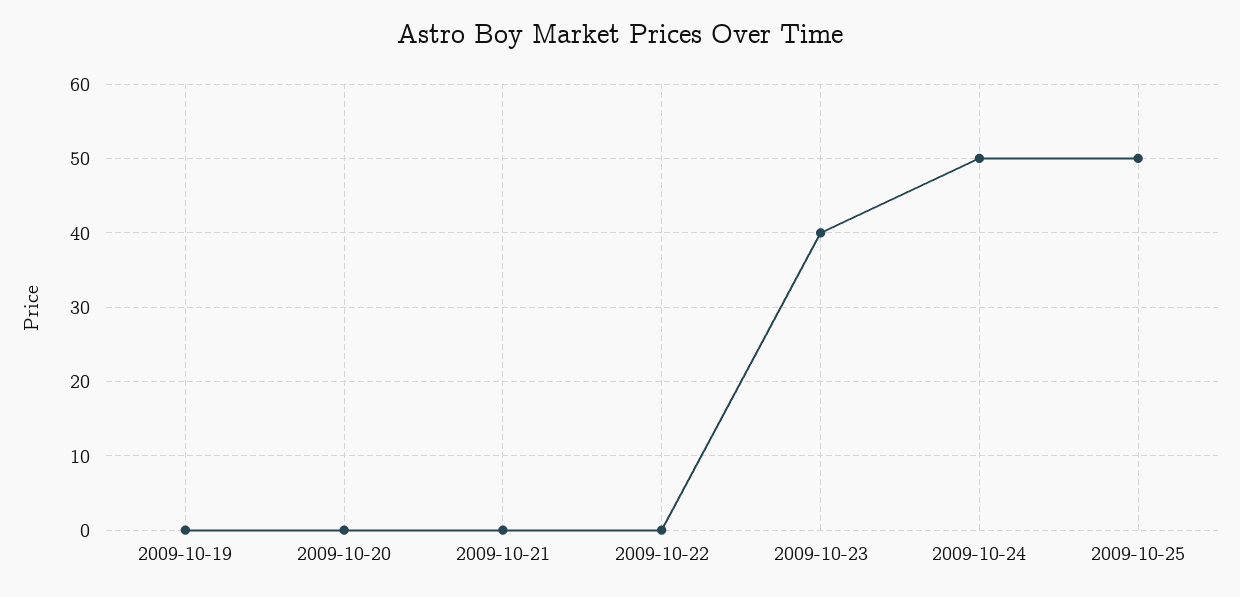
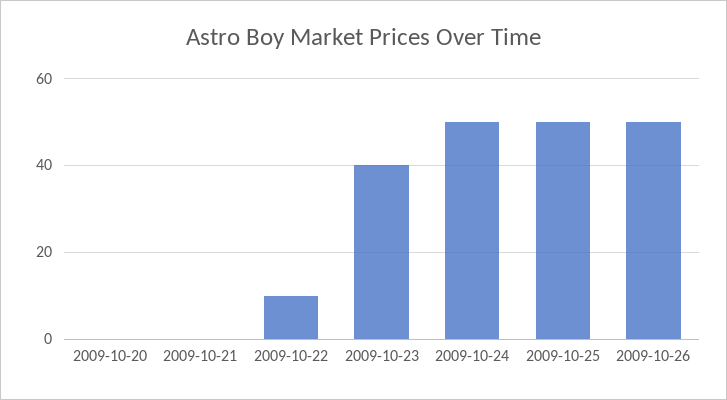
2009-10-19: 0 -> none
2009-10-22: 0 -> 10
2009-10-26: none -> 50

